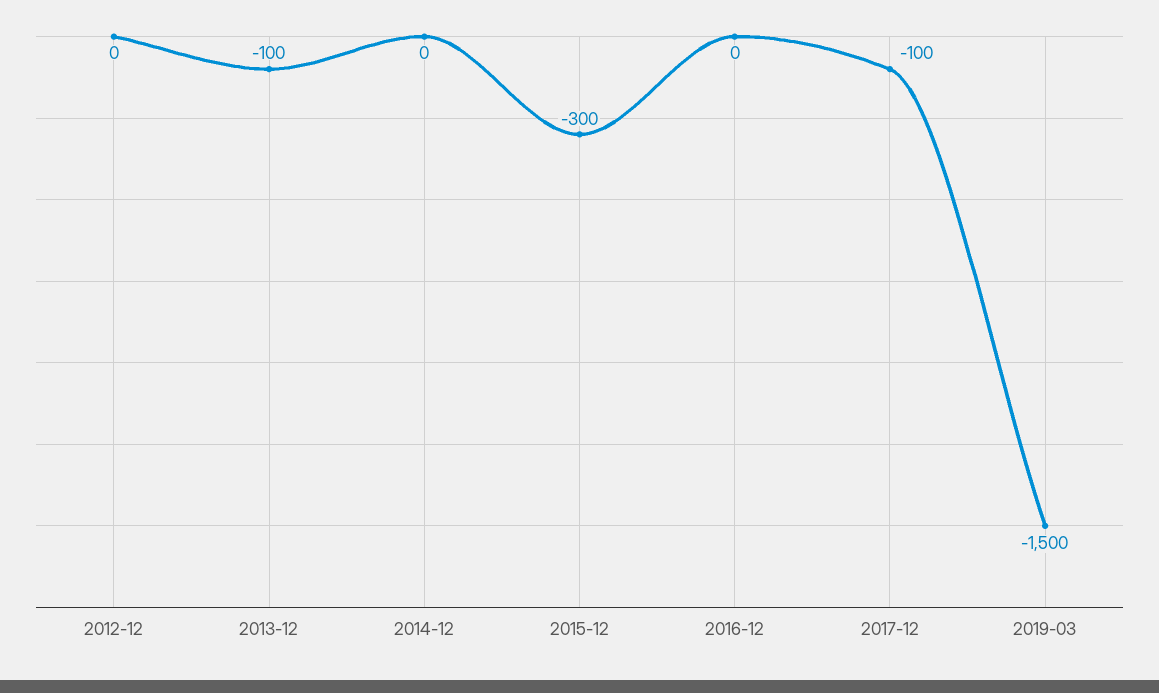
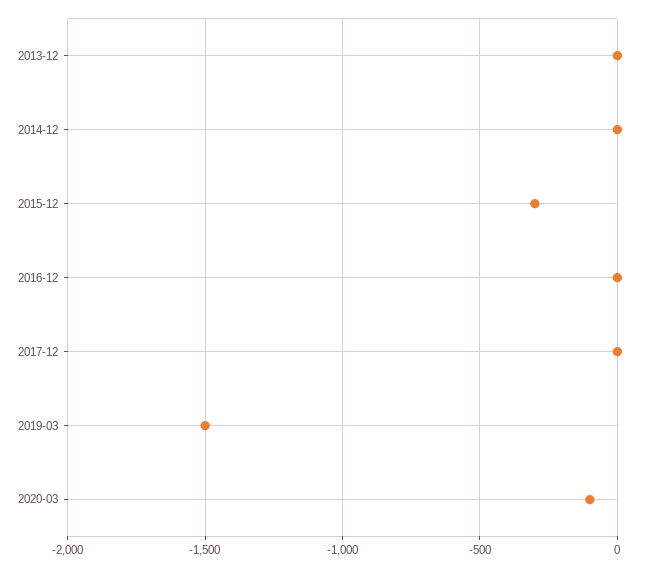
2012-12: 0 -> none
2013-12: -100 -> 0
2017-12: -100 -> 0
2020-03: none -> -100

